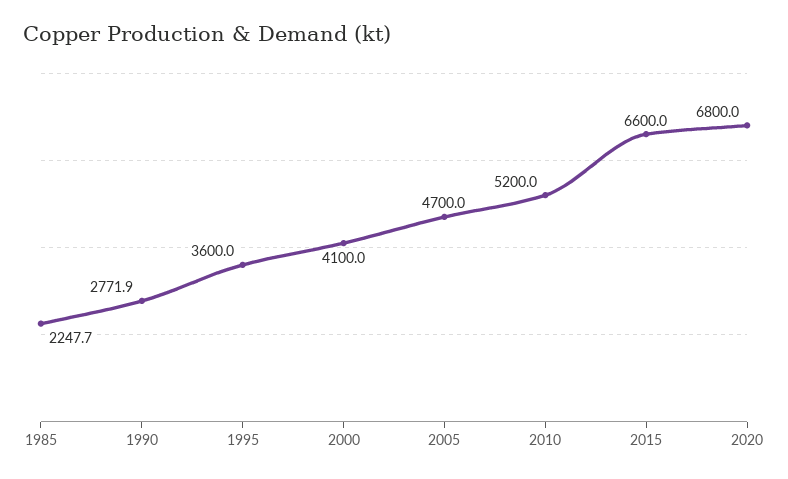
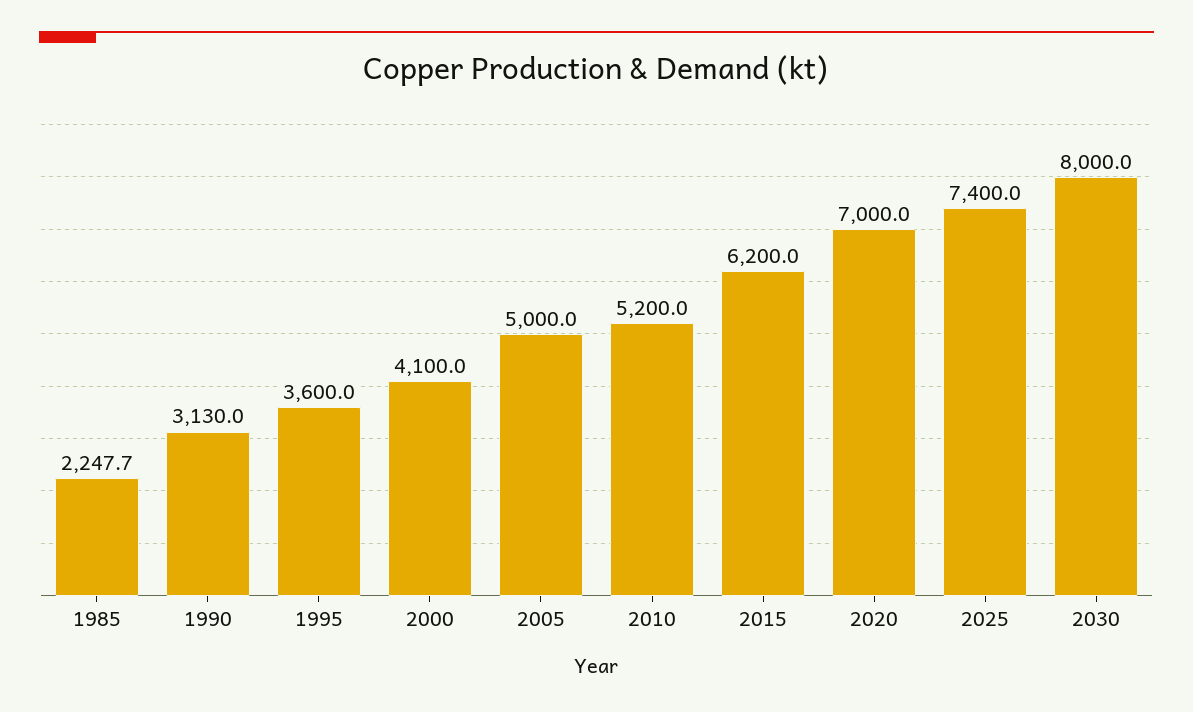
1990: 2771.9 -> 3130
2005: 4700 -> 5000
2015: 6600 -> 6200
2020: 6800 -> 7000
2025: none -> 7400
2030: none -> 8000

